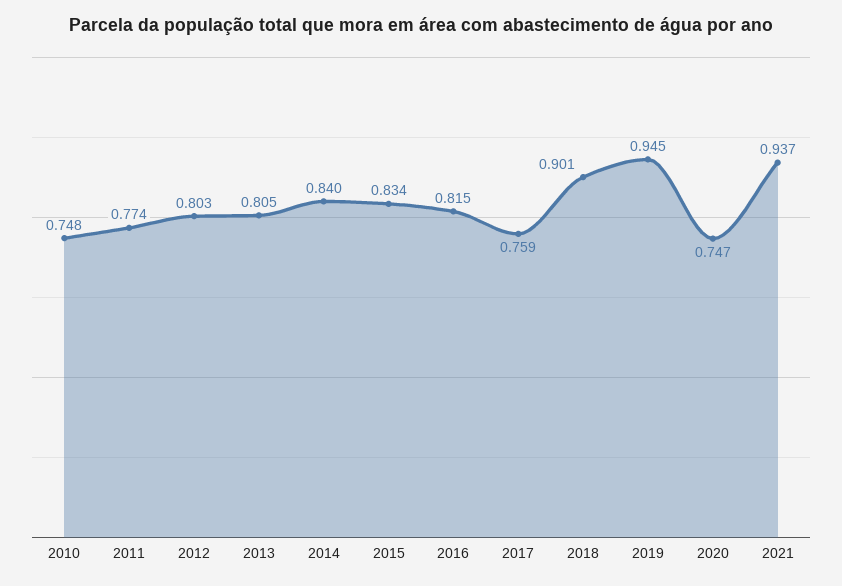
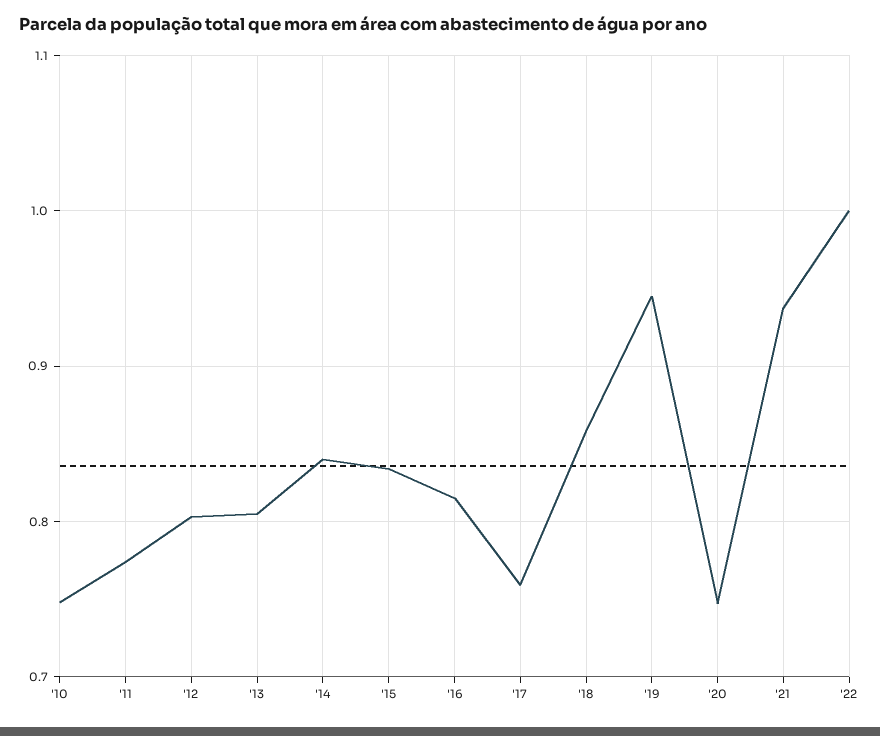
2018: 0.901 -> 0.86
'22: none -> 1

